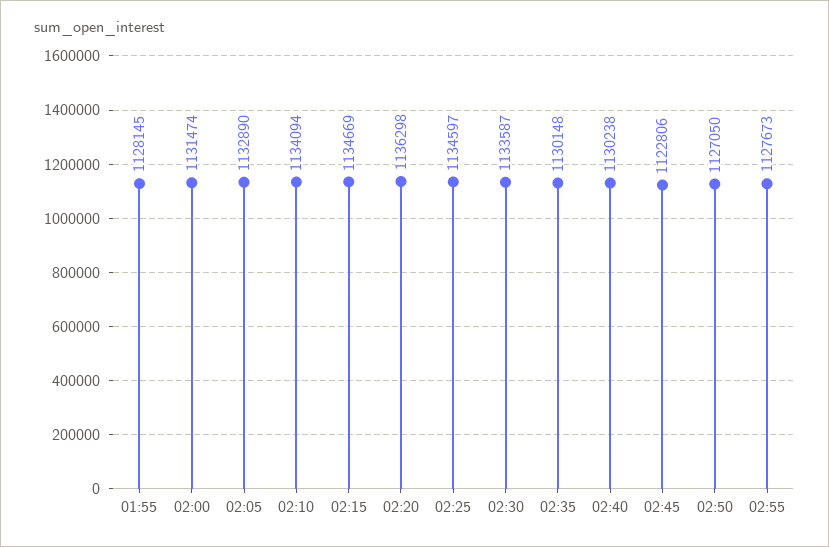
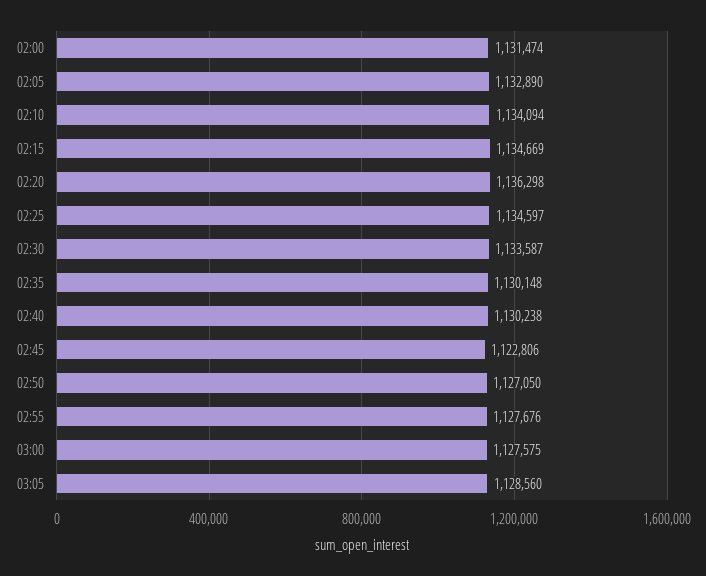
01:55: 1128145 -> none
02:55: 1127673 -> 1127676
03:00: none -> 1127575
03:05: none -> 1128560

